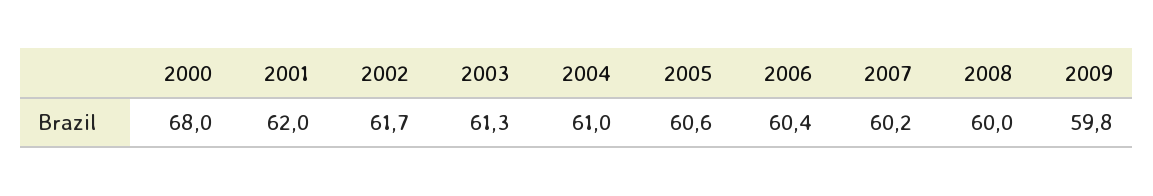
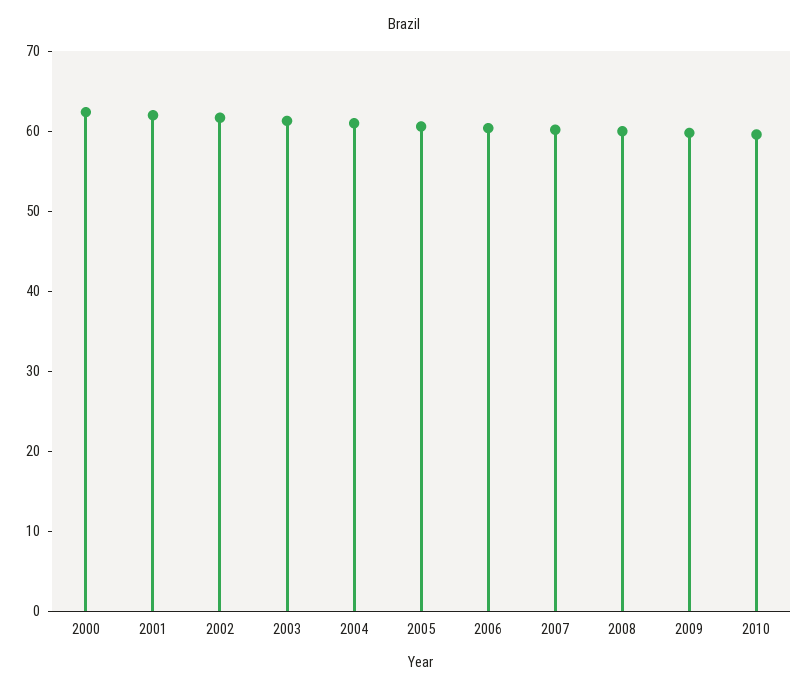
2000: 68 -> 62
2010: none -> 60

